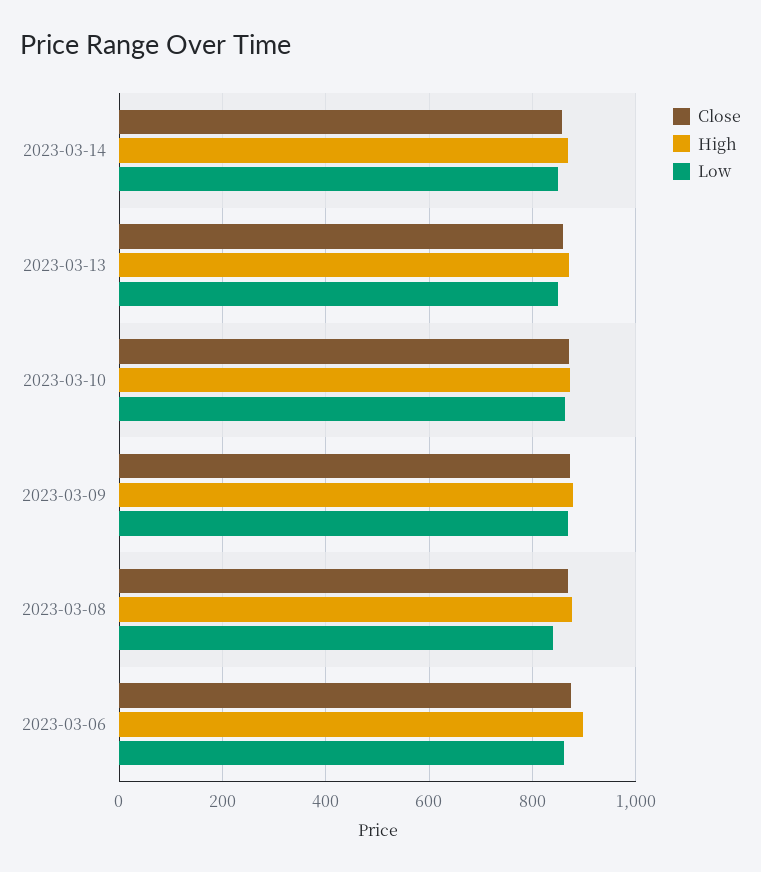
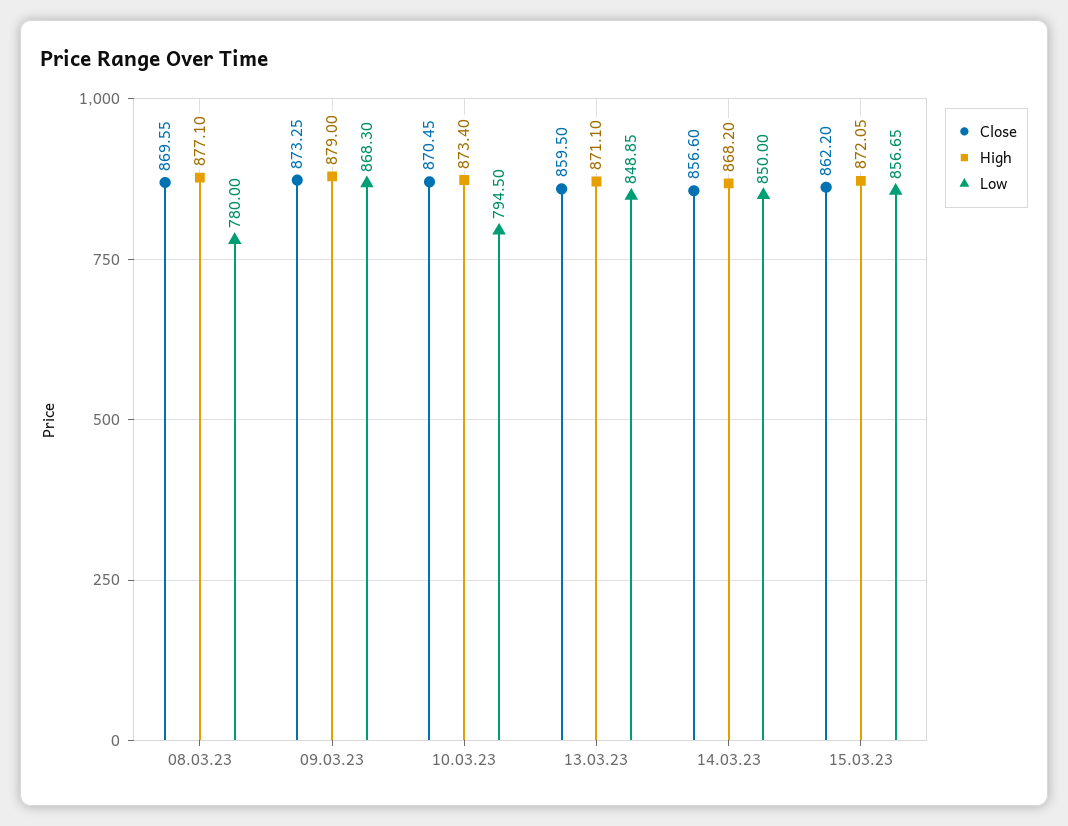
Low, 2023-03-10: 860 -> 794.5
Low, 2023-03-08: 840 -> 780
Close, 2023-03-06: 880 -> none
High, 2023-03-06: 900 -> none
Low, 2023-03-06: 860 -> none
Close, 15.03.23: none -> 862.2
High, 15.03.23: none -> 872.05
Low, 15.03.23: none -> 856.65

